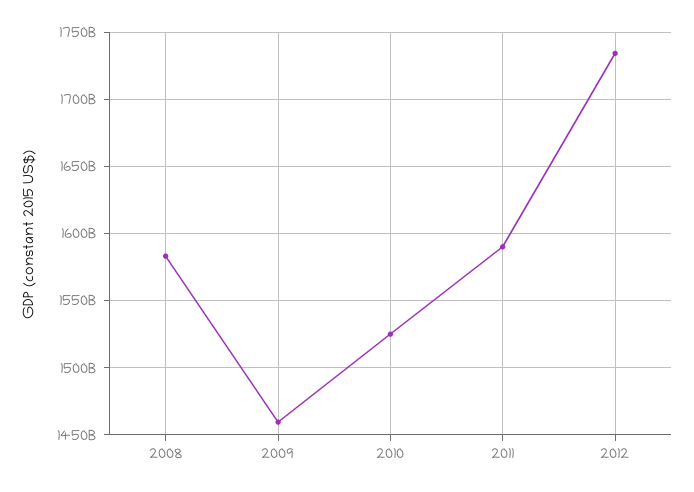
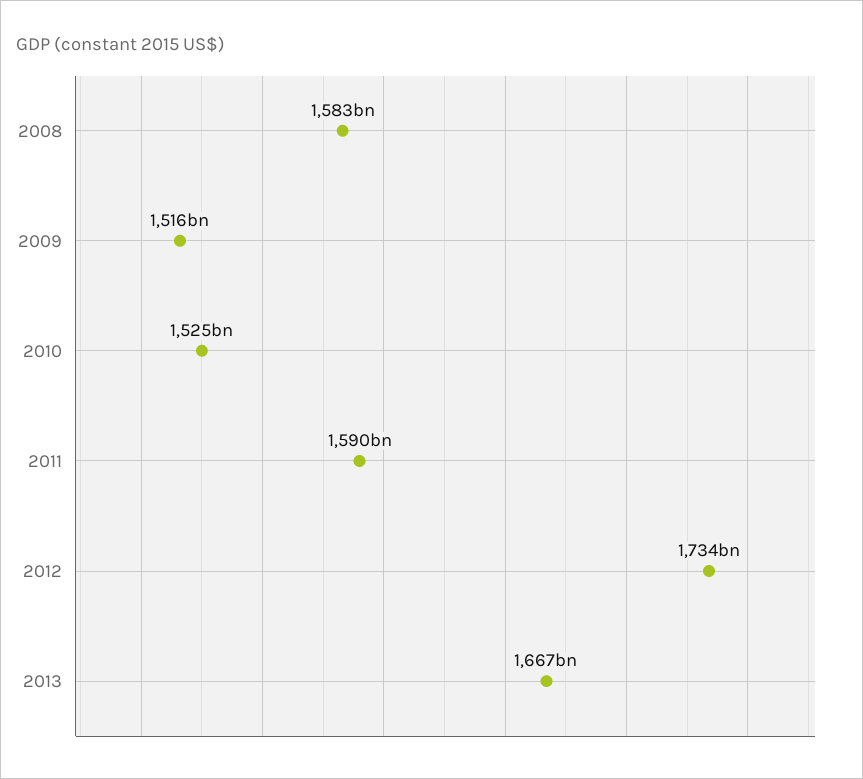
2009: 1460000000000 -> 1516000000000
2013: none -> 1667000000000

